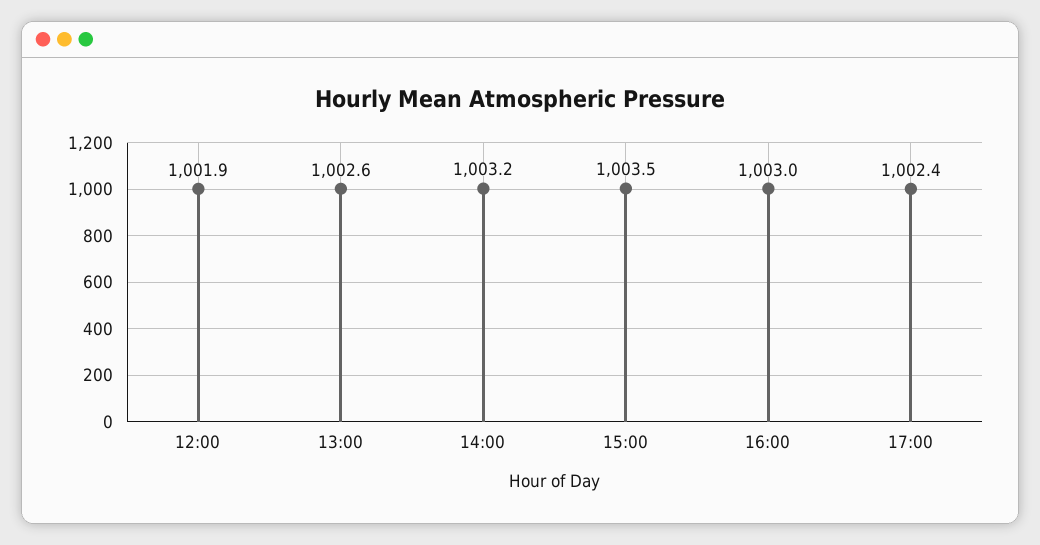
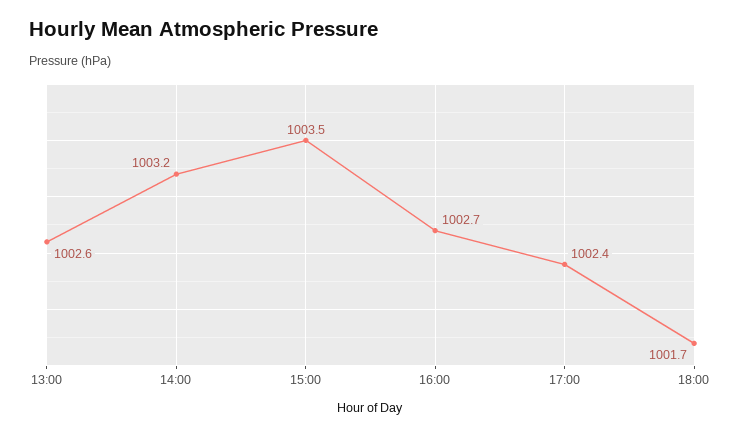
12:00: 1001.9 -> none
16:00: 1003 -> 1002.7
18:00: none -> 1001.7

